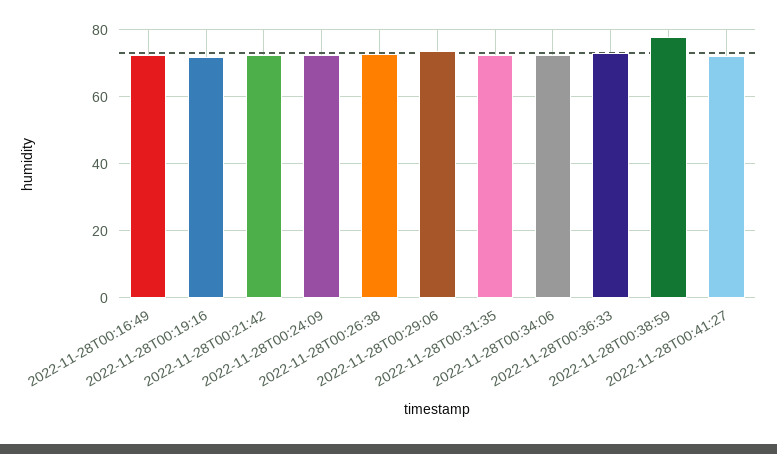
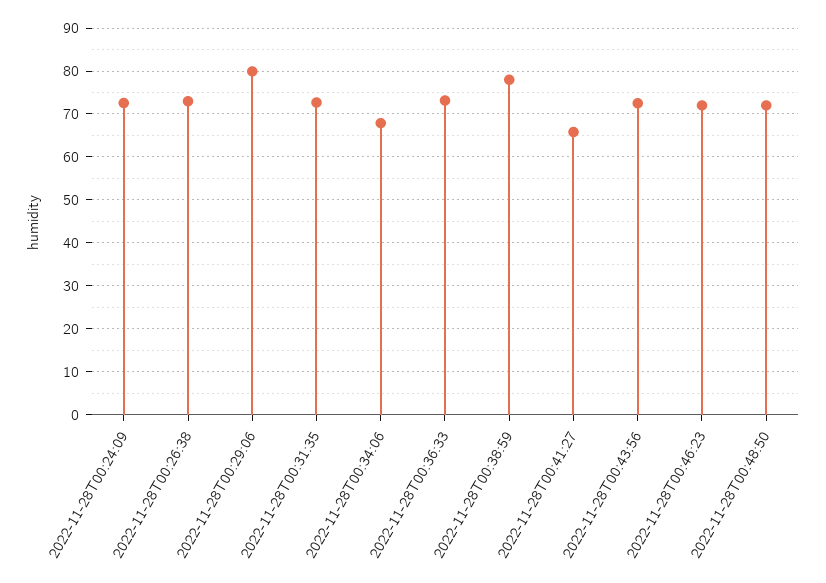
2022-11-28T00:16:49: 72 -> none
2022-11-28T00:19:16: 72 -> none
2022-11-28T00:21:42: 72 -> none
2022-11-28T00:29:06: 74 -> 80
2022-11-28T00:34:06: 72 -> 68
2022-11-28T00:41:27: 72 -> 66
2022-11-28T00:43:56: none -> 72
2022-11-28T00:46:23: none -> 72
2022-11-28T00:48:50: none -> 72

